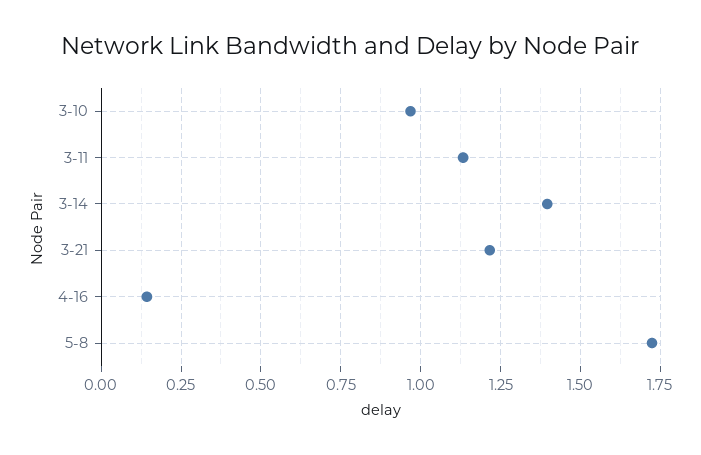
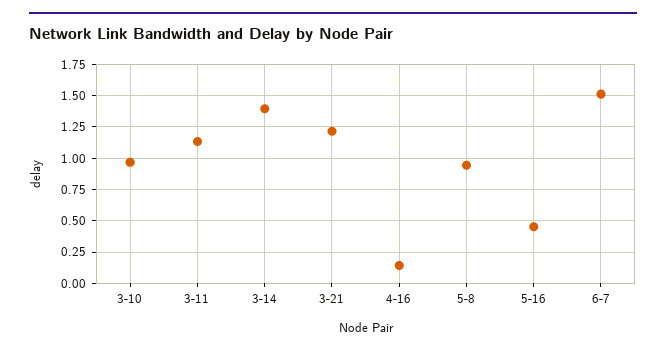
5-8: 1.725 -> 0.95
5-16: none -> 0.45
6-7: none -> 1.5

